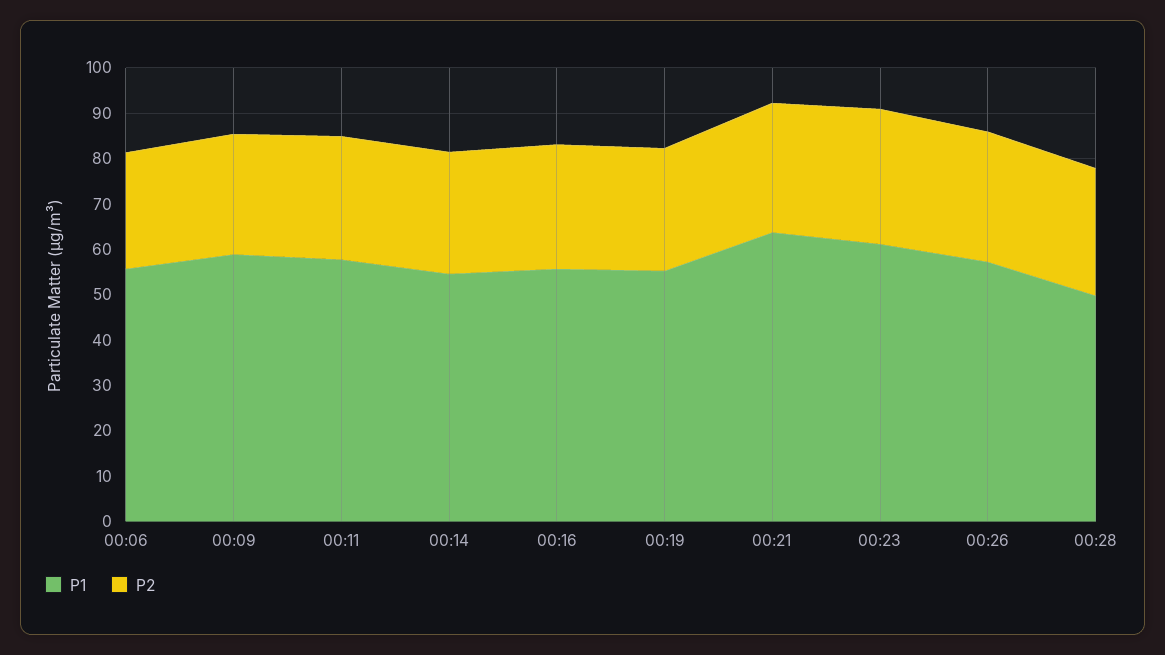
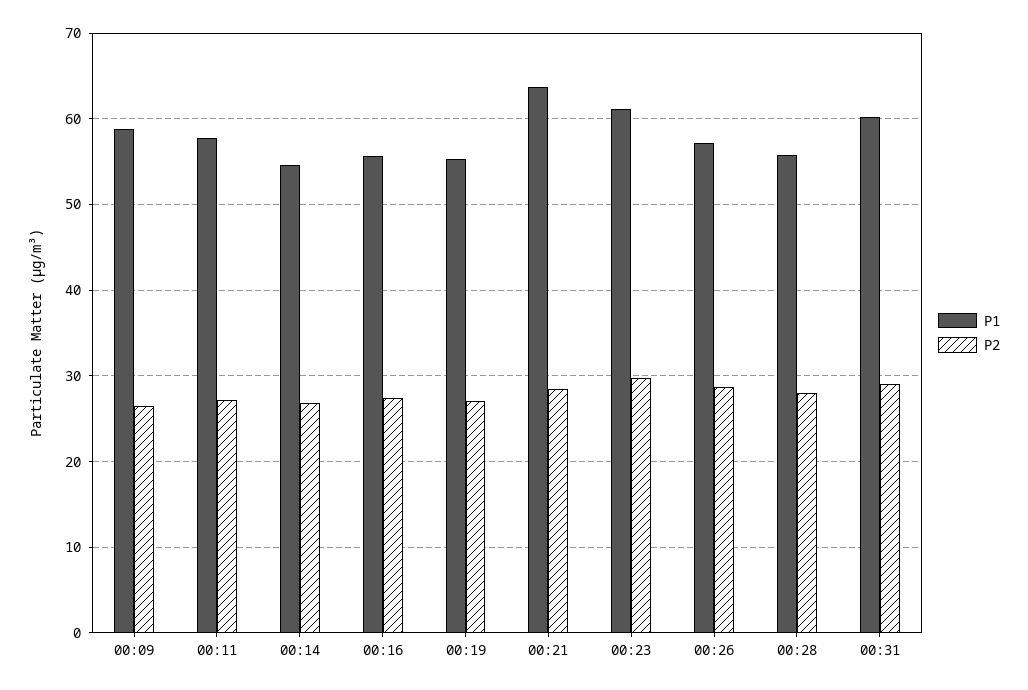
P1, 00:06: 56 -> none
P2, 00:06: 26 -> none
P1, 00:28: 50 -> 56
P1, 00:31: none -> 60
P2, 00:31: none -> 29

